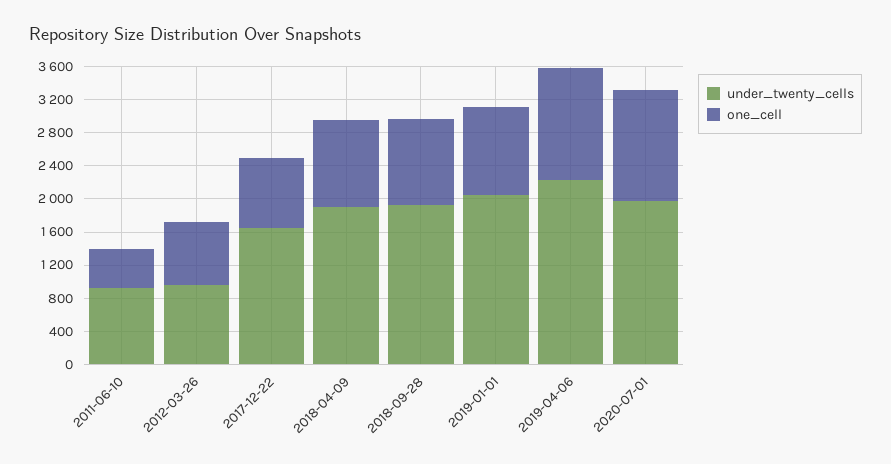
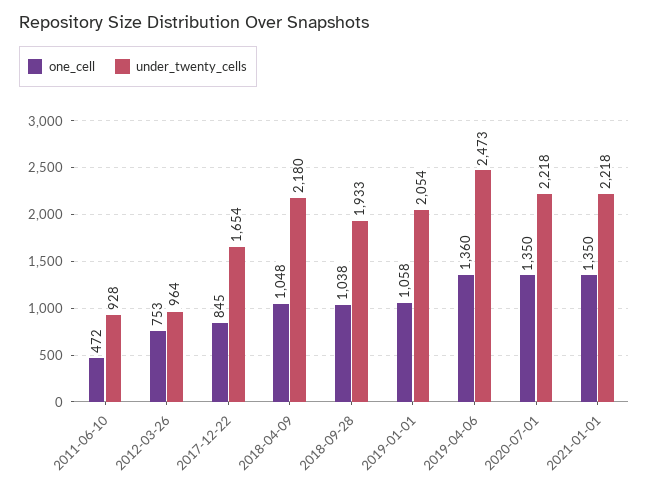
under_twenty_cells, 2018-04-09: 1900 -> 2180
under_twenty_cells, 2019-04-06: 2200 -> 2473
under_twenty_cells, 2020-07-01: 2000 -> 2218
one_cell, 2021-01-01: none -> 1350
under_twenty_cells, 2021-01-01: none -> 2218

